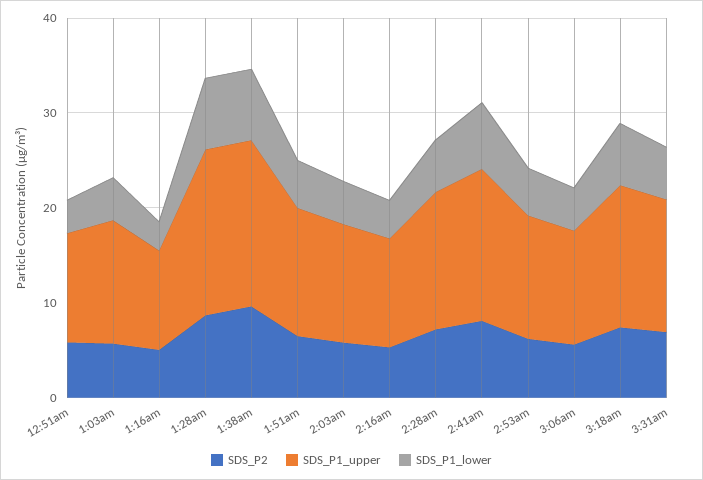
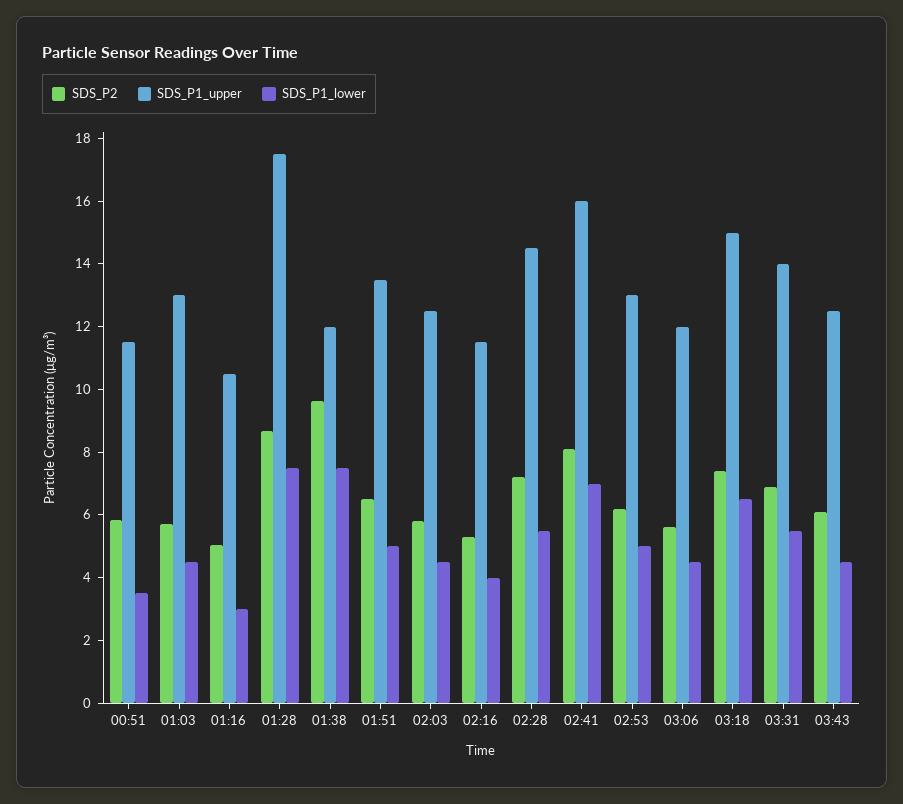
SDS_P1_upper, 1:38am: 18 -> 12
SDS_P2, 03:43: none -> 6
SDS_P1_upper, 03:43: none -> 12.5
SDS_P1_lower, 03:43: none -> 4.5

